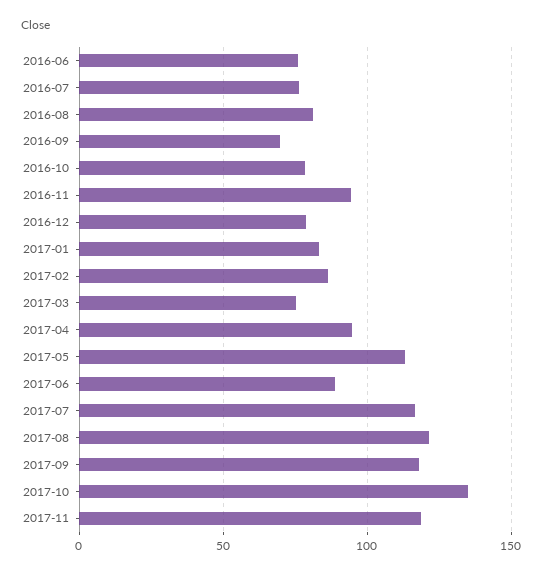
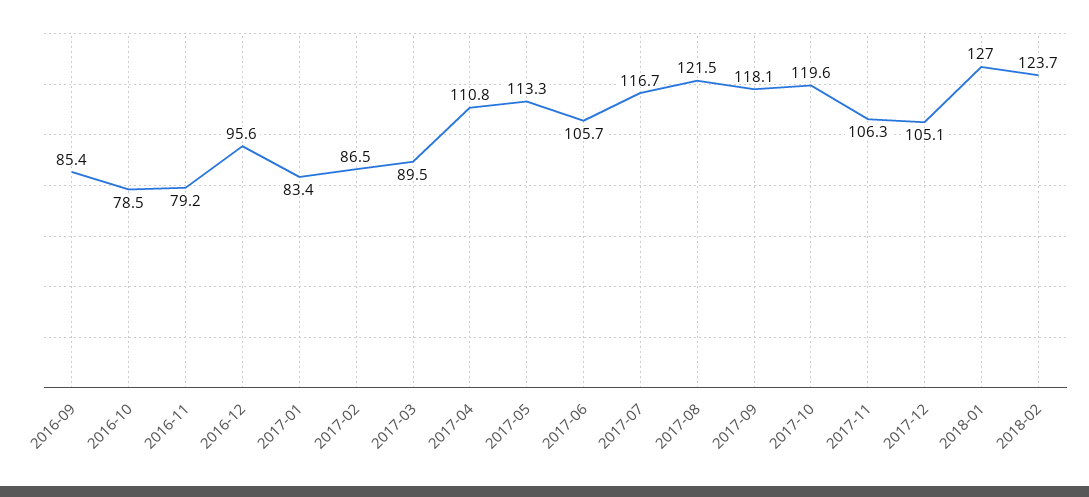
2016-06: 75 -> none
2016-07: 75 -> none
2016-08: 80 -> none
2016-09: 70 -> 85.4
2016-11: 95 -> 79.2
2016-12: 80 -> 95.6
2017-03: 75 -> 89.5
2017-04: 95 -> 110.8
2017-06: 90 -> 105.7
2017-10: 135 -> 119.6
2017-11: 120 -> 106.3
2017-12: none -> 105.1
2018-01: none -> 127
2018-02: none -> 123.7

